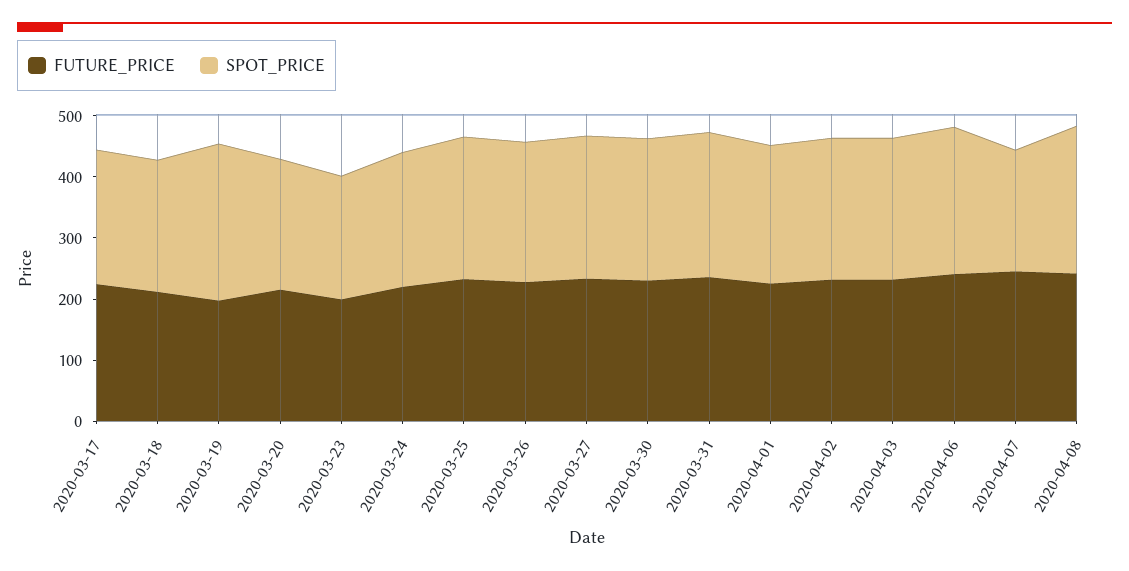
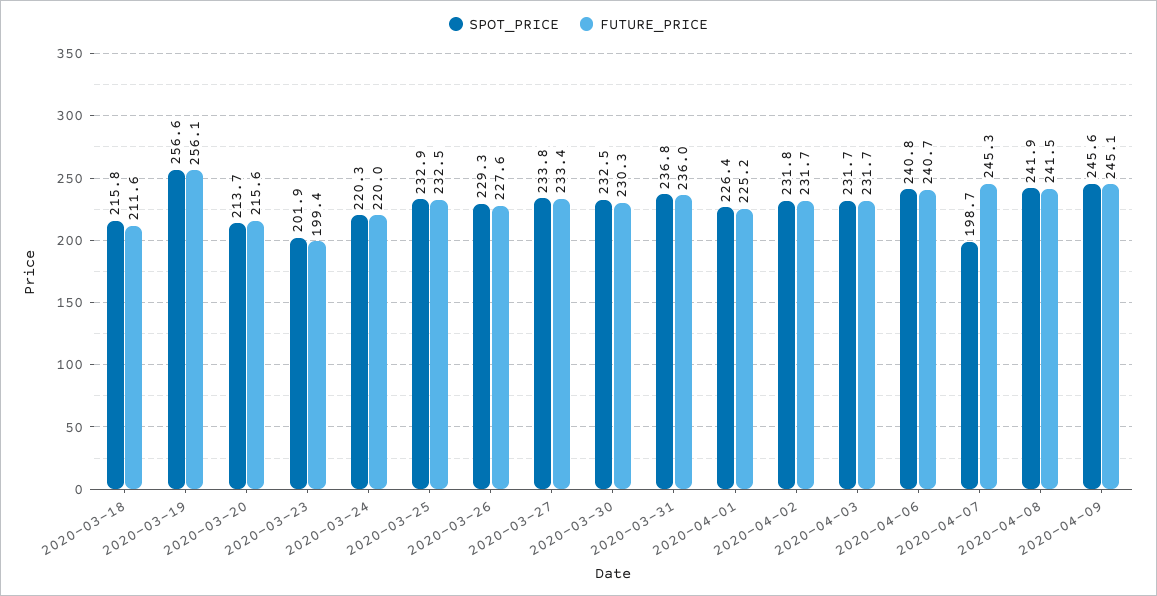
FUTURE_PRICE, 2020-03-17: 220 -> none
SPOT_PRICE, 2020-03-17: 220 -> none
FUTURE_PRICE, 2020-03-19: 200 -> 256.1
SPOT_PRICE, 2020-04-09: none -> 245.6
FUTURE_PRICE, 2020-04-09: none -> 245.1

